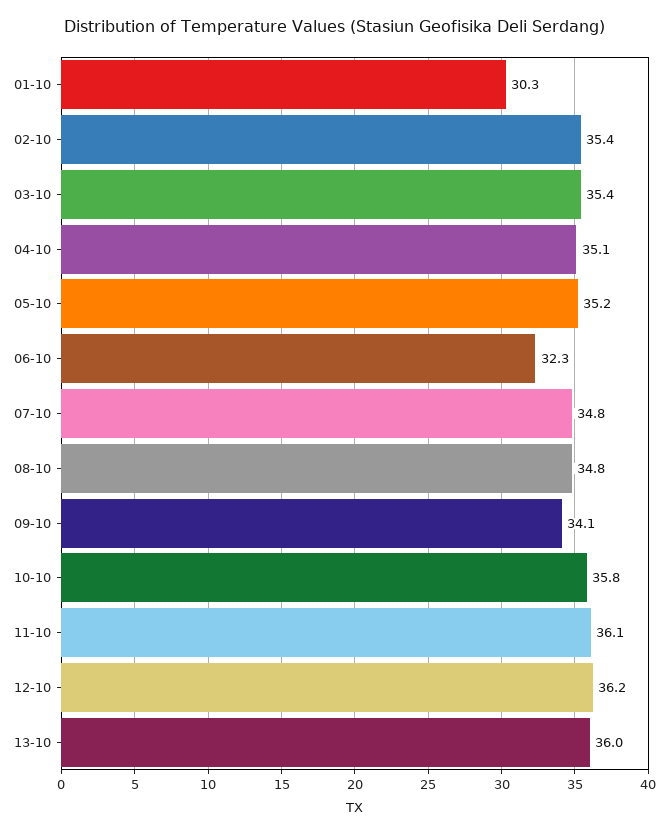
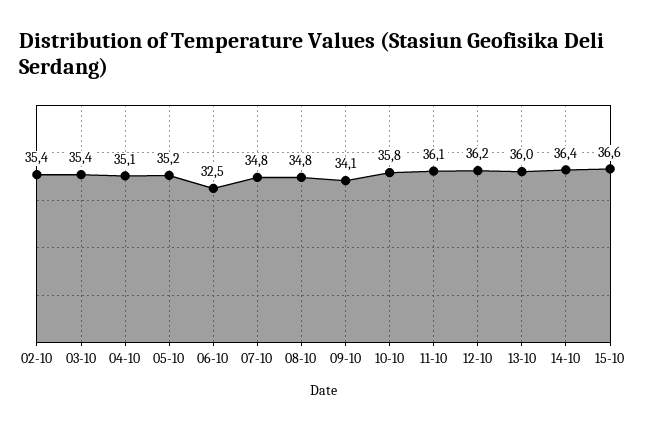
01-10: 30.3 -> none
06-10: 32.3 -> 32.5
14-10: none -> 36.4
15-10: none -> 36.6

